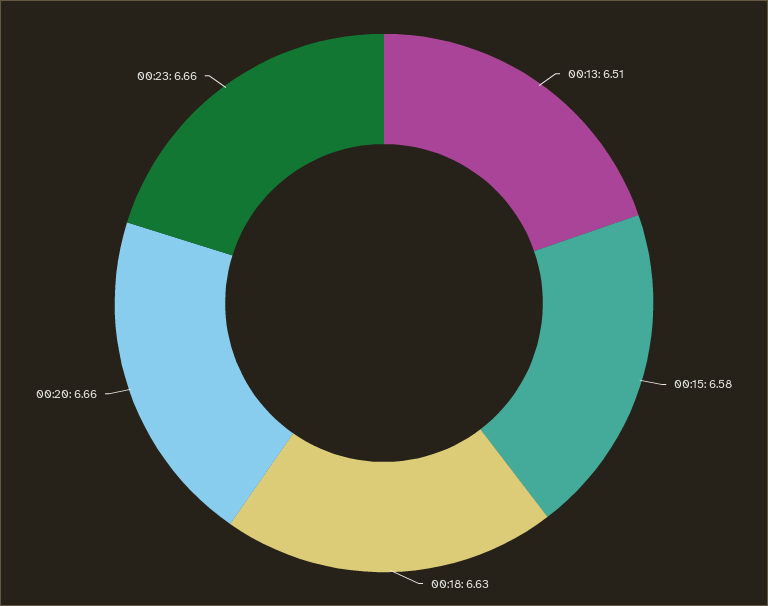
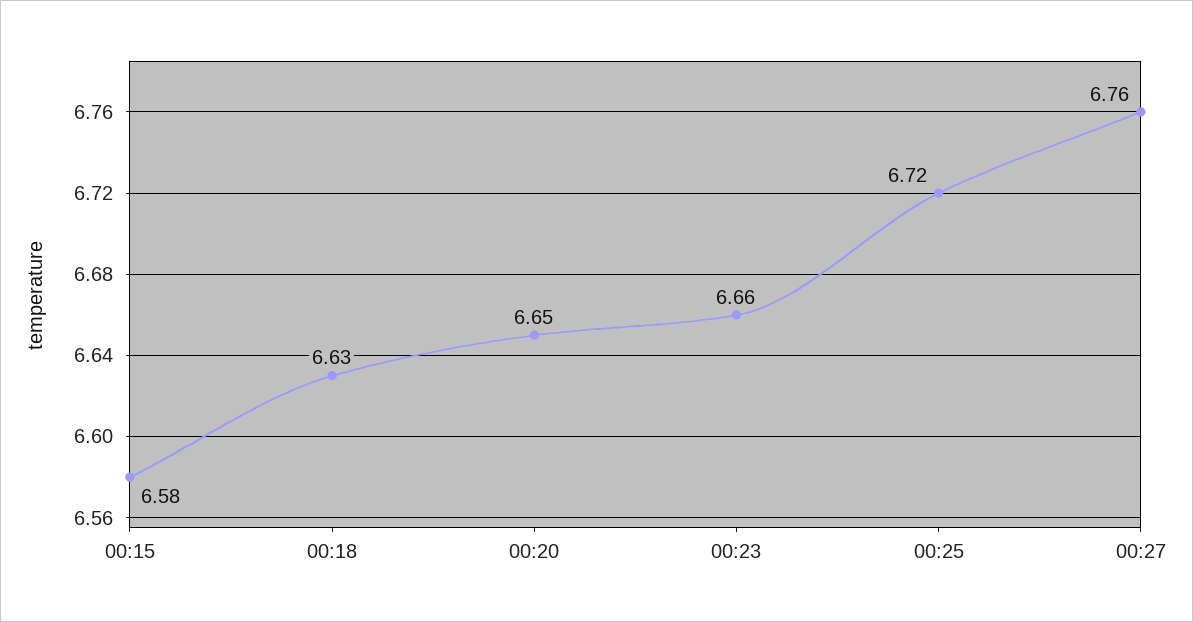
00:13: 6.51 -> none
00:20: 6.66 -> 6.65
00:25: none -> 6.72
00:27: none -> 6.76

